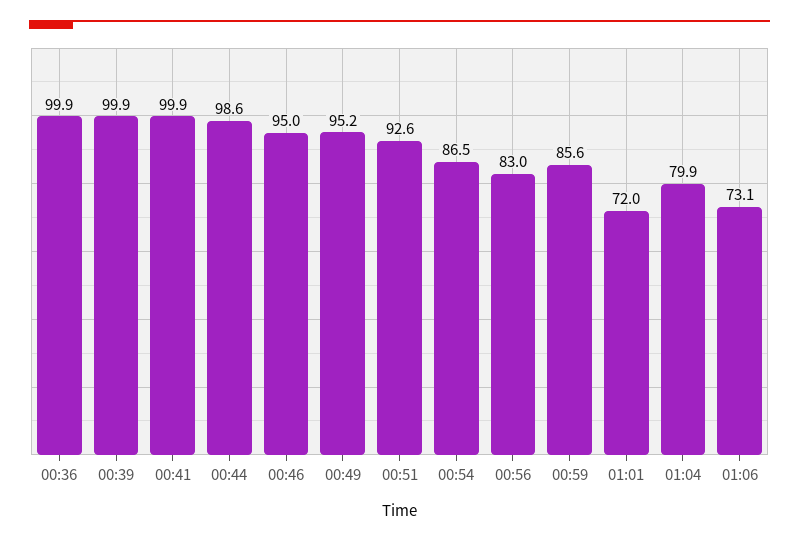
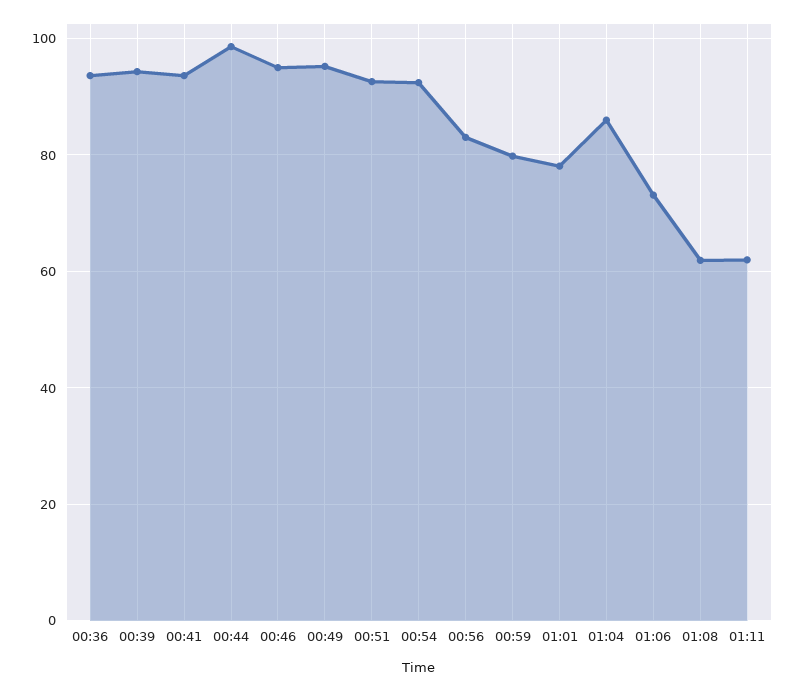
00:36: 99.9 -> 94
00:39: 99.9 -> 94
00:41: 99.9 -> 94
00:54: 86.5 -> 92
00:59: 85.6 -> 80
01:01: 72 -> 78
01:04: 79.9 -> 86
01:08: none -> 62
01:11: none -> 62

